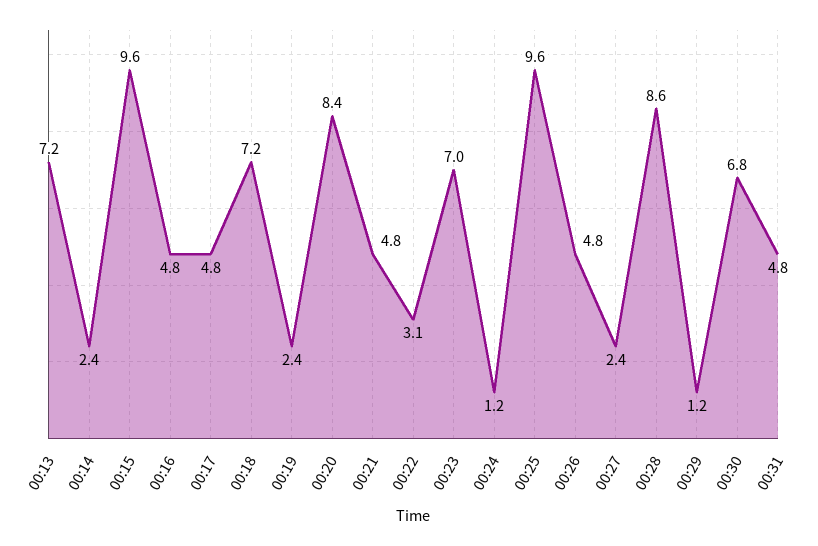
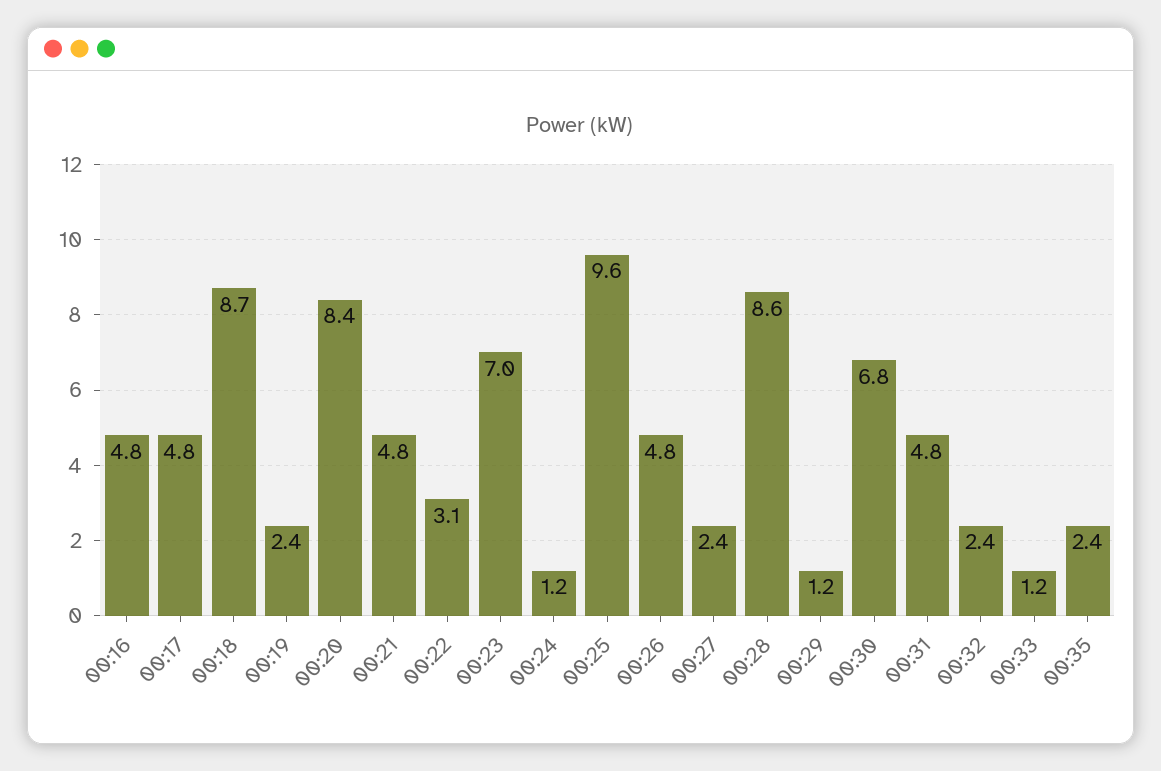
00:13: 7.2 -> none
00:14: 2.4 -> none
00:15: 9.6 -> none
00:18: 7.2 -> 8.7
00:32: none -> 2.4
00:33: none -> 1.2
00:35: none -> 2.4

